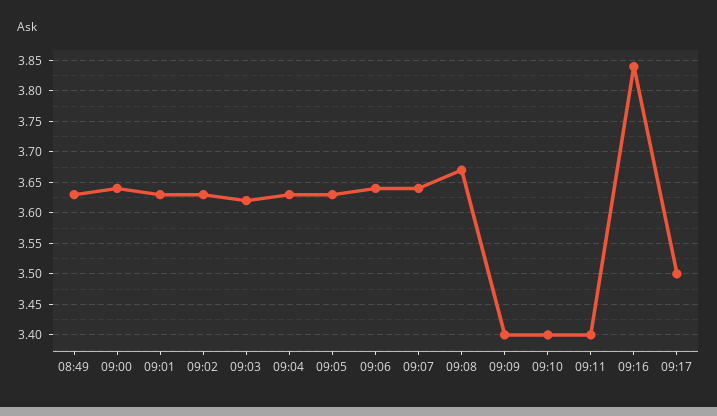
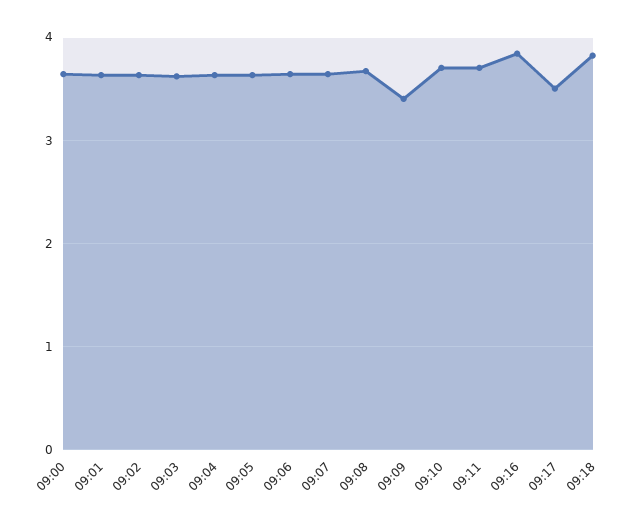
08:49: 3.63 -> none
09:10: 3.4 -> 3.7
09:11: 3.4 -> 3.7
09:18: none -> 3.8

